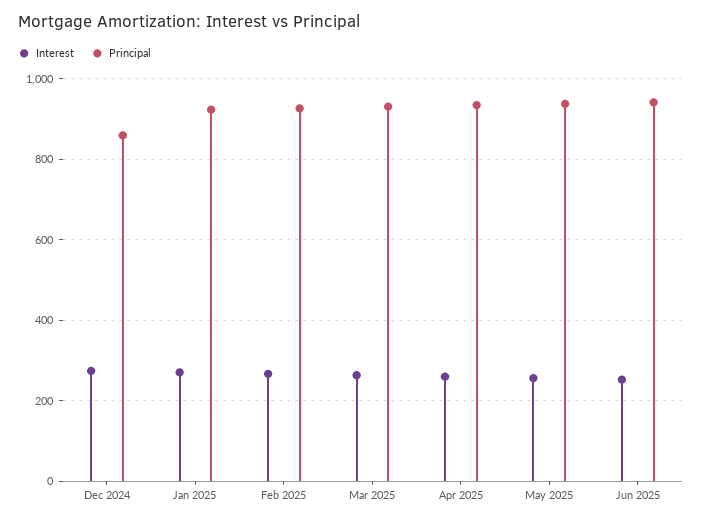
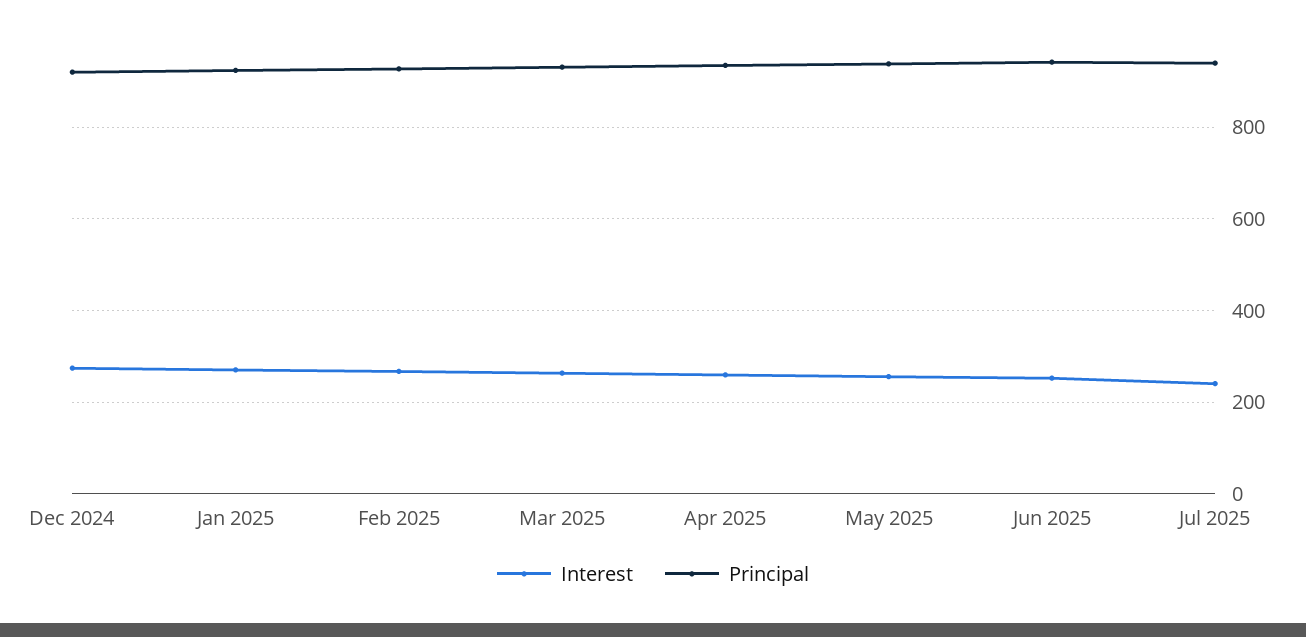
Principal, Dec 2024: 860 -> 920
Interest, Jul 2025: none -> 240
Principal, Jul 2025: none -> 940

